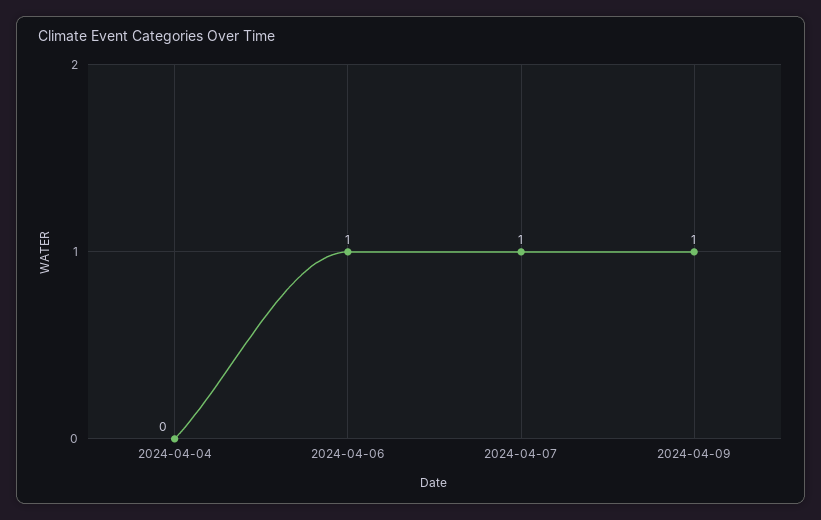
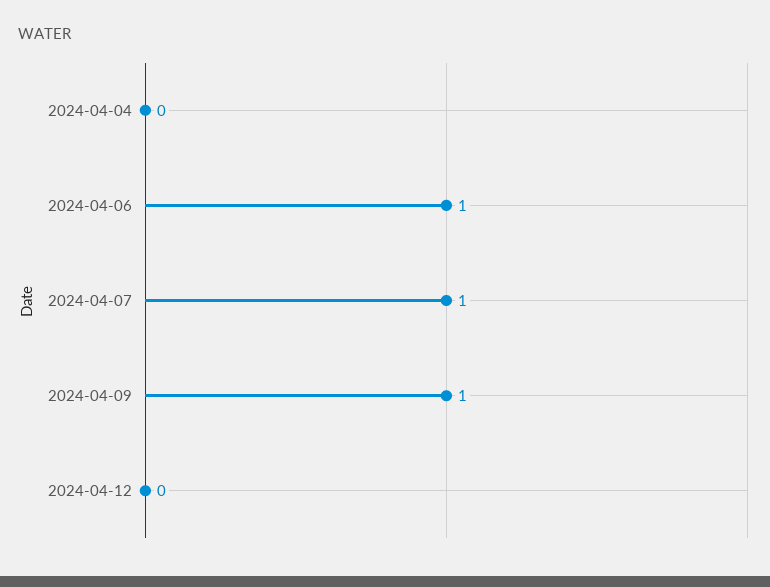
2024-04-12: none -> 0

